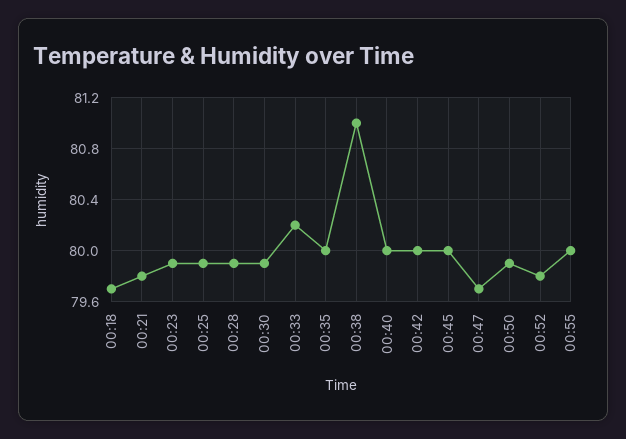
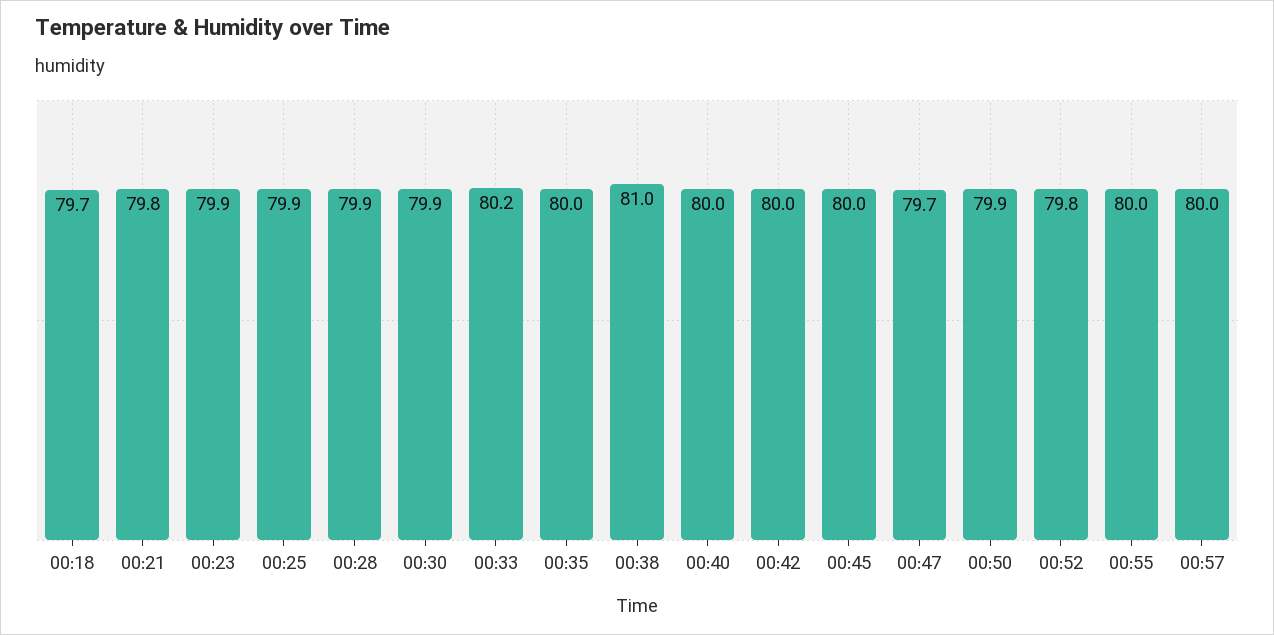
00:57: none -> 80

